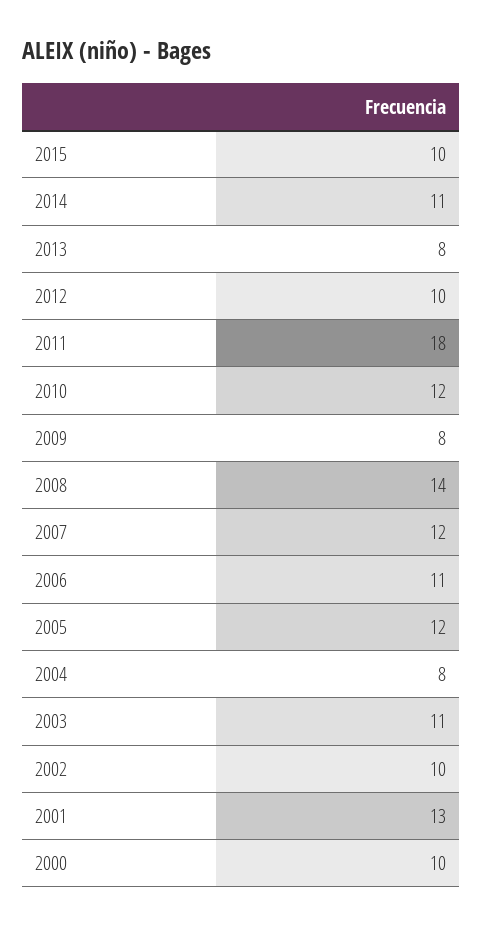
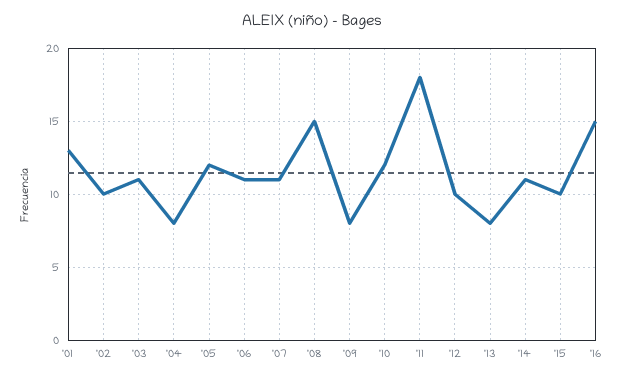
2008: 14 -> 15
2007: 12 -> 11
2000: 10 -> none
'16: none -> 15

